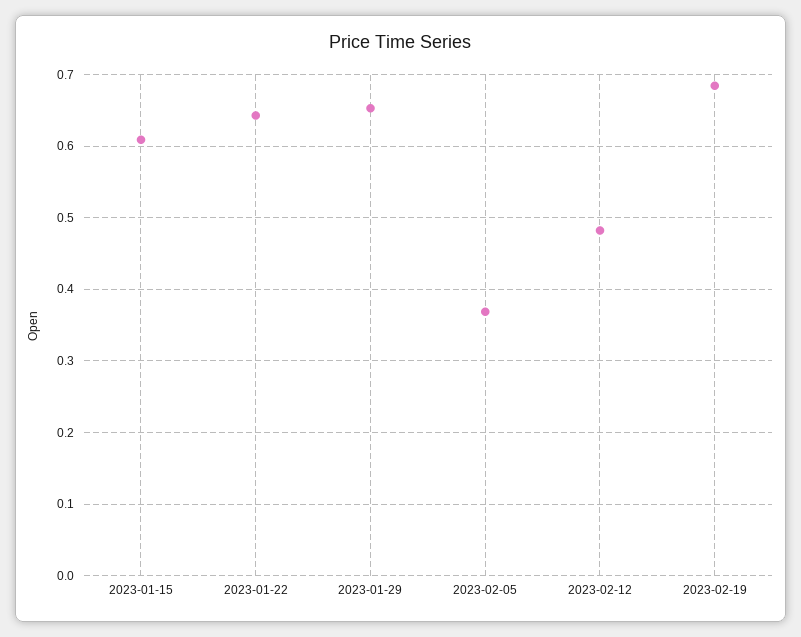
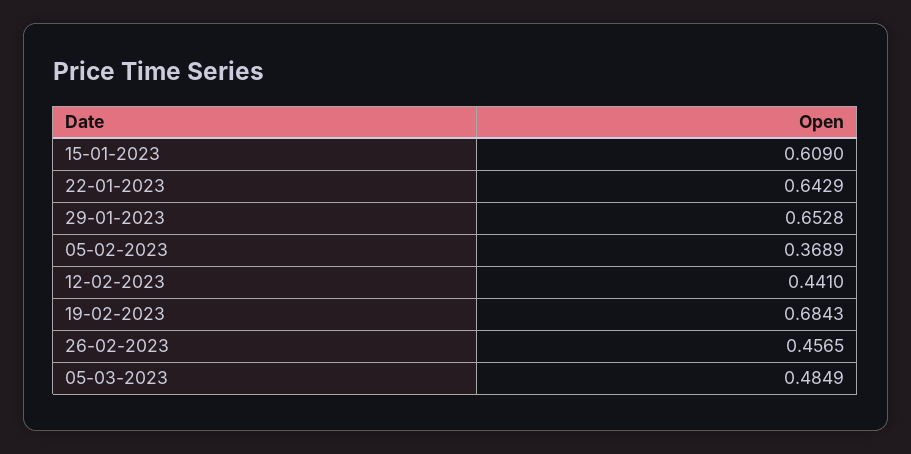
2023-02-12: 0.48 -> 0.441
26-02-2023: none -> 0.4565
05-03-2023: none -> 0.4849

